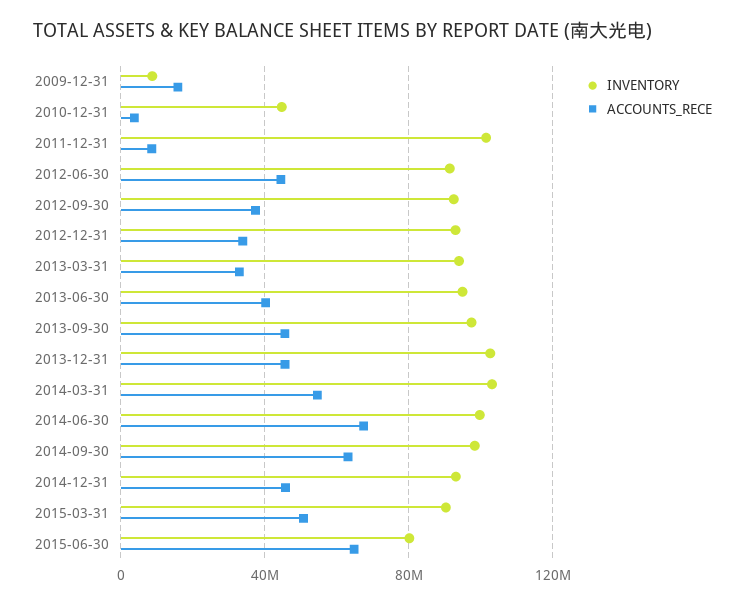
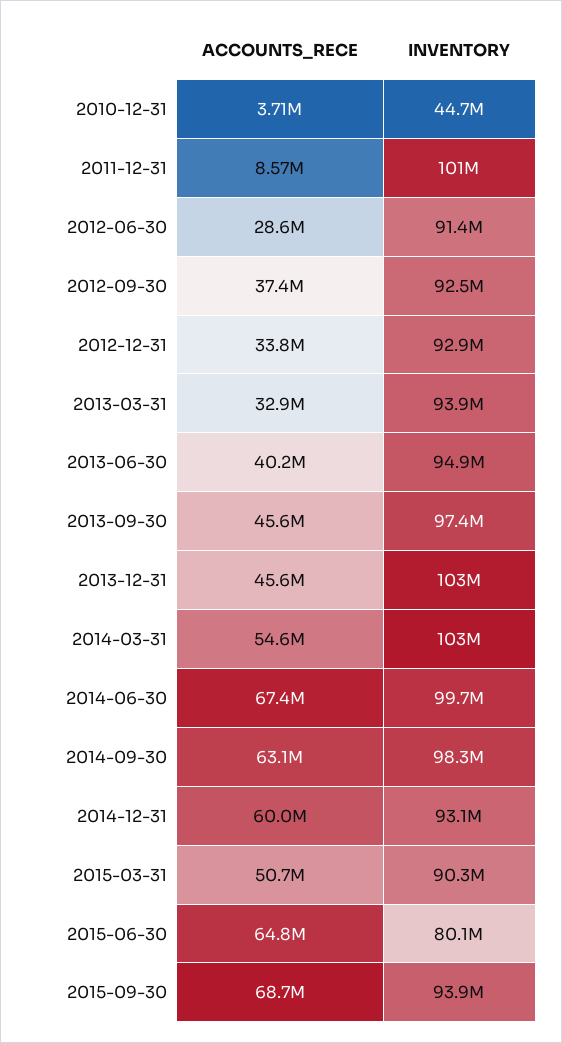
INVENTORY, 2009-12-31: 10000000 -> none
ACCOUNTS_RECE, 2009-12-31: 15000000 -> none
ACCOUNTS_RECE, 2012-06-30: 45000000 -> 28600000
ACCOUNTS_RECE, 2014-12-31: 45000000 -> 60000000
ACCOUNTS_RECE, 2015-09-30: none -> 68700000
INVENTORY, 2015-09-30: none -> 93900000

